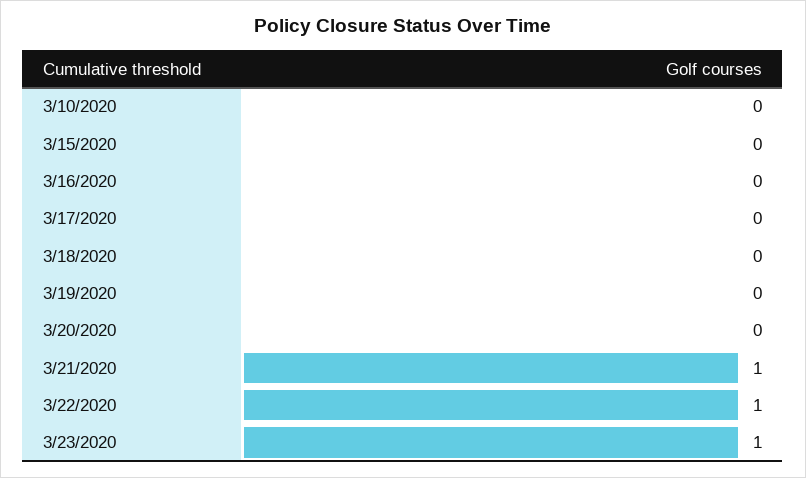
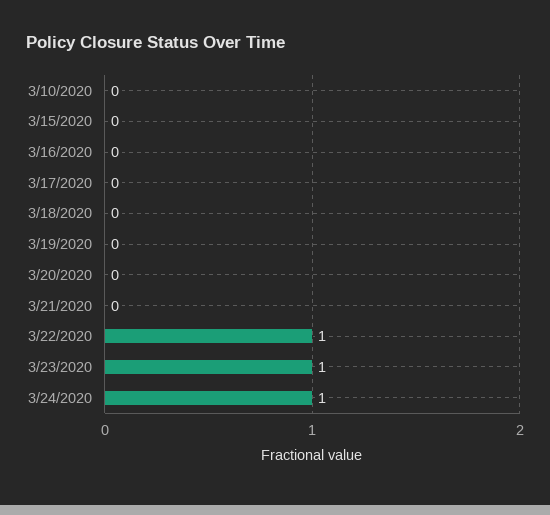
3/21/2020: 1 -> 0
3/24/2020: none -> 1

